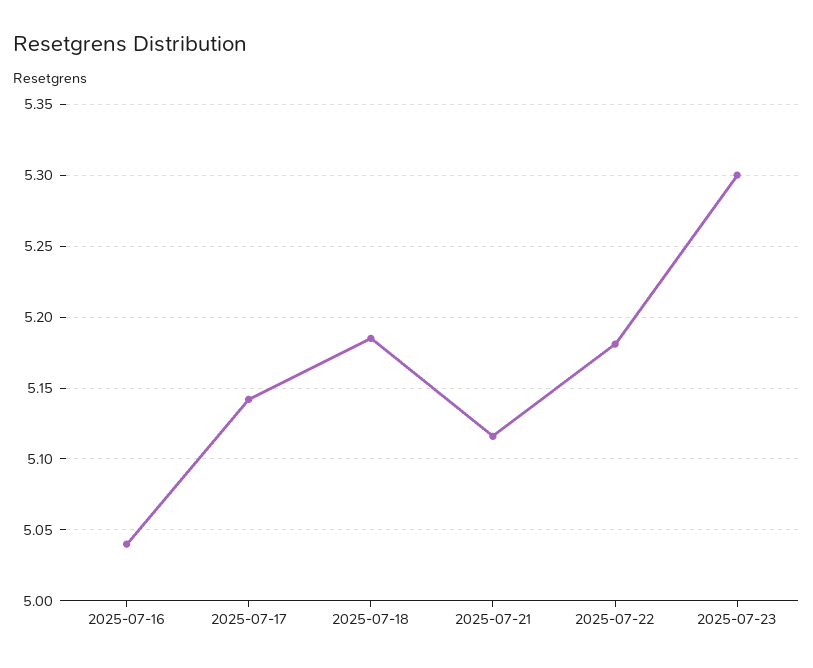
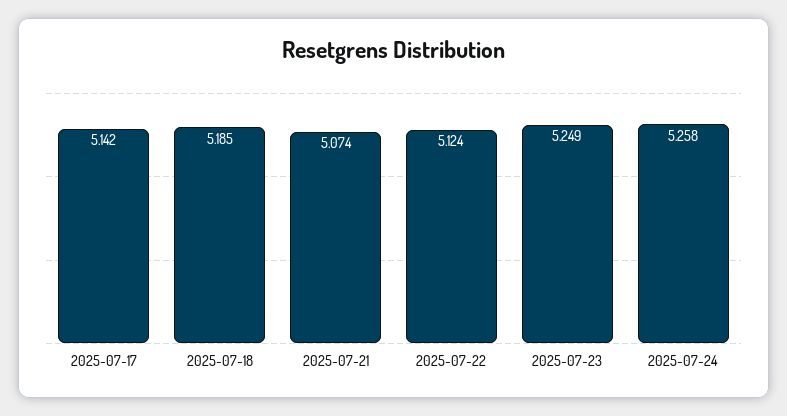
2025-07-16: 5.04 -> none
2025-07-21: 5.115 -> 5.074
2025-07-22: 5.18 -> 5.124
2025-07-23: 5.3 -> 5.249
2025-07-24: none -> 5.258

